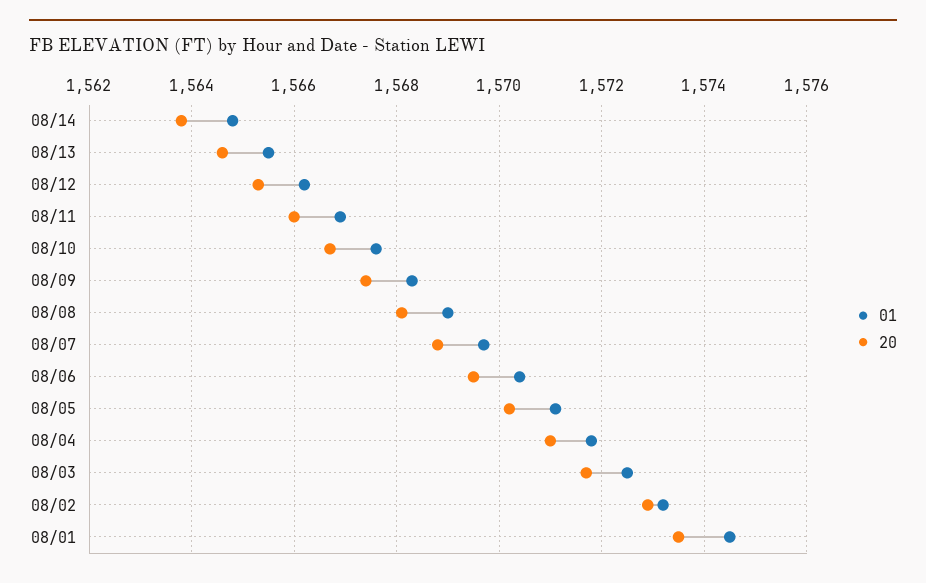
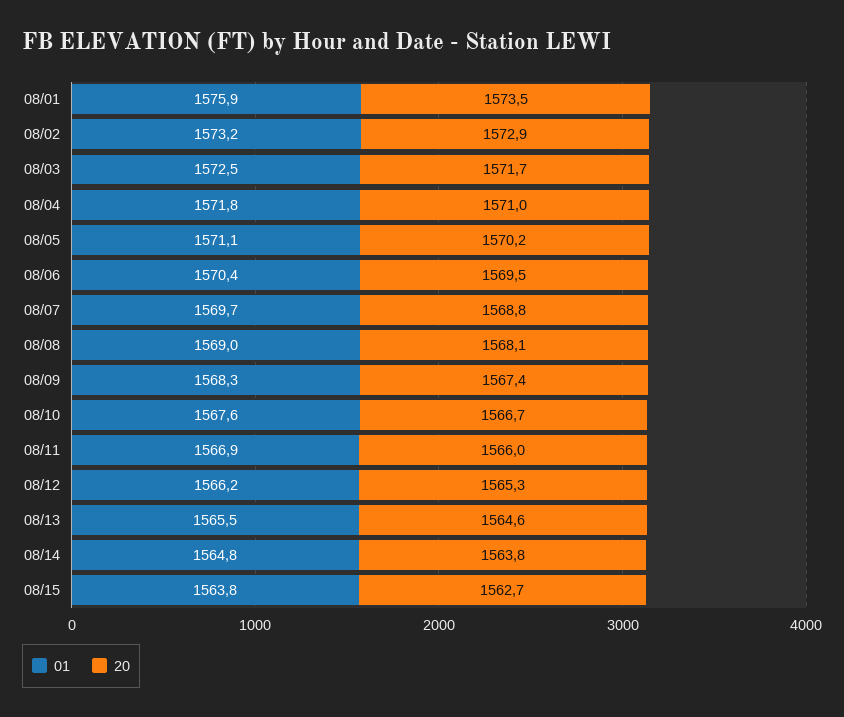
01, 08/01: 1574.5 -> 1575.9
01, 08/15: none -> 1563.8
20, 08/15: none -> 1562.7

